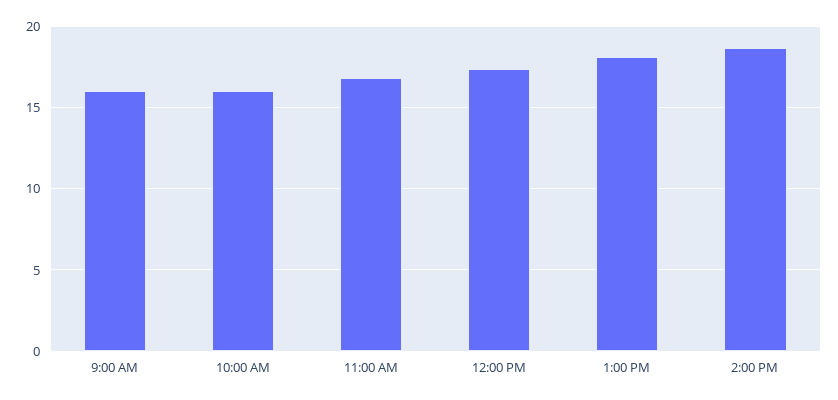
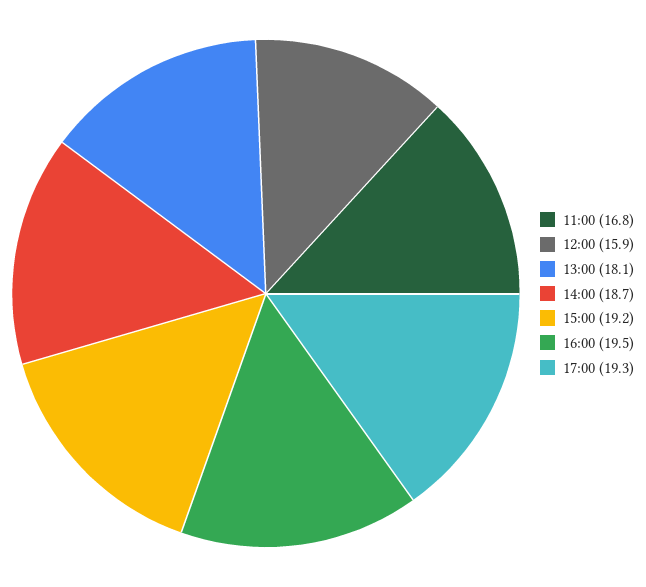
9:00 AM: 16 -> none
10:00 AM: 16 -> none
12:00 PM: 17.5 -> 15.9
15:00: none -> 19.2
16:00: none -> 19.5
17:00: none -> 19.3

